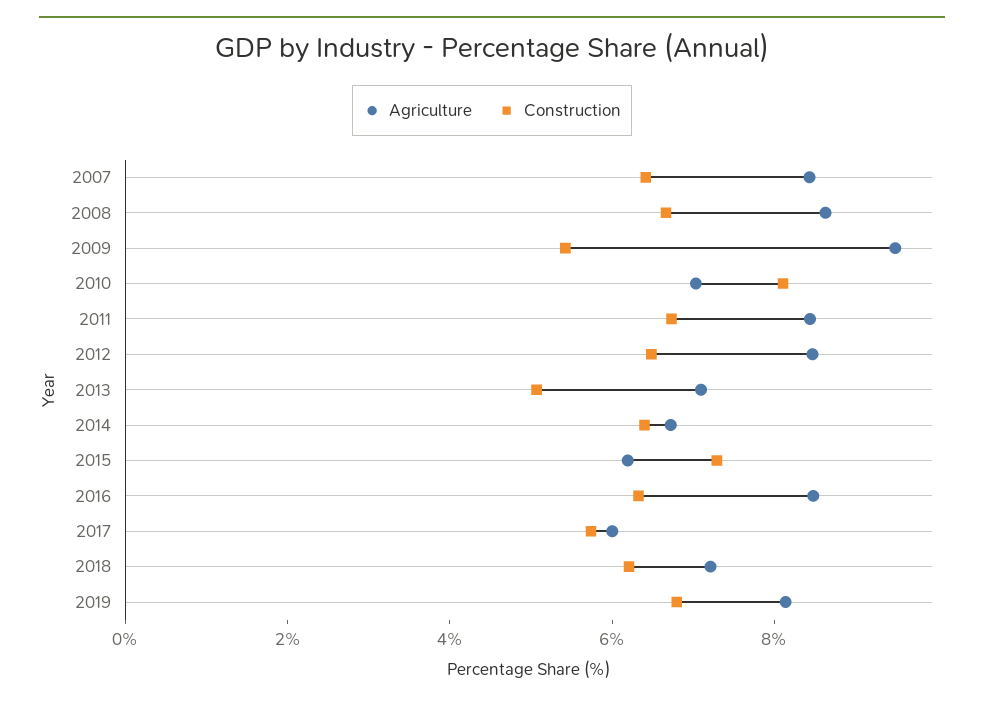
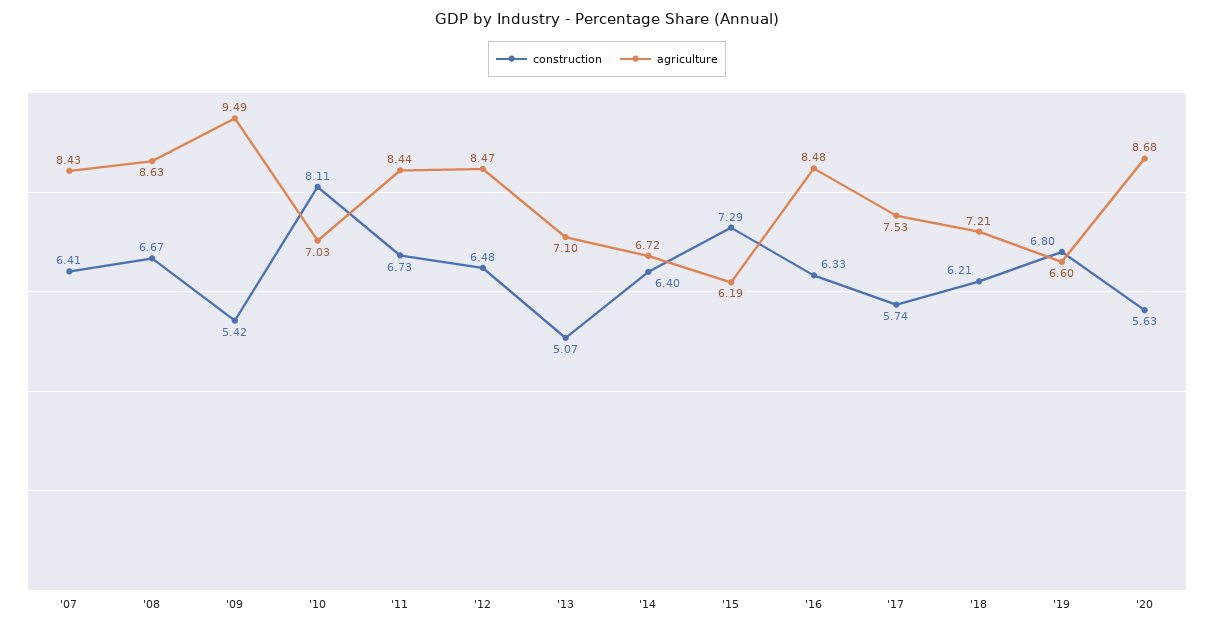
Agriculture, 2017: 6 -> 7.53
Agriculture, 2019: 8 -> 6.6
Construction, '20: none -> 5.63
Agriculture, '20: none -> 8.68

